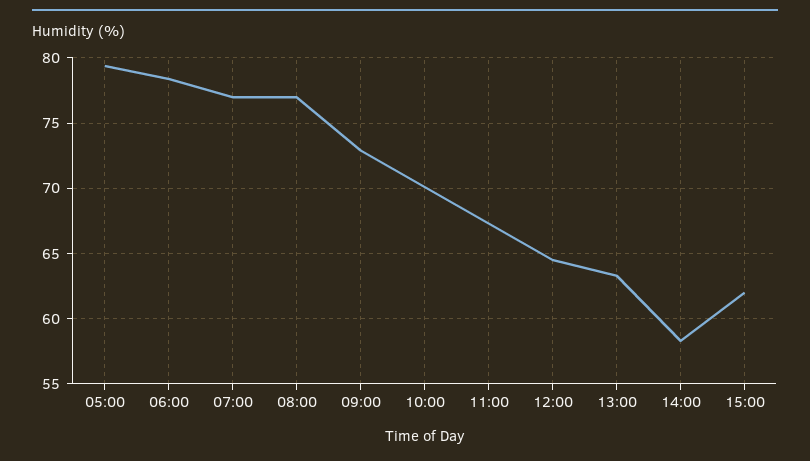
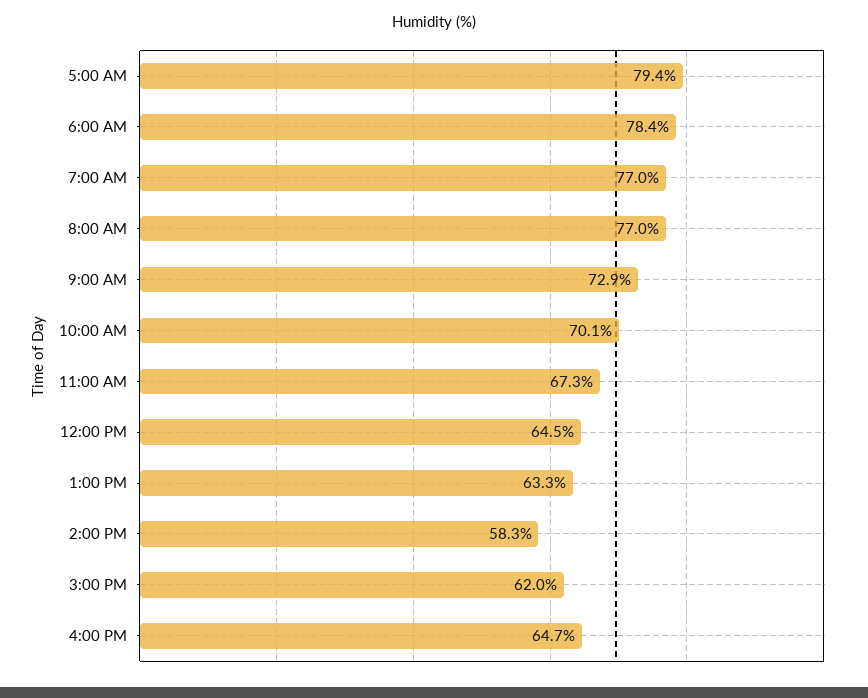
4:00 PM: none -> 64.7

